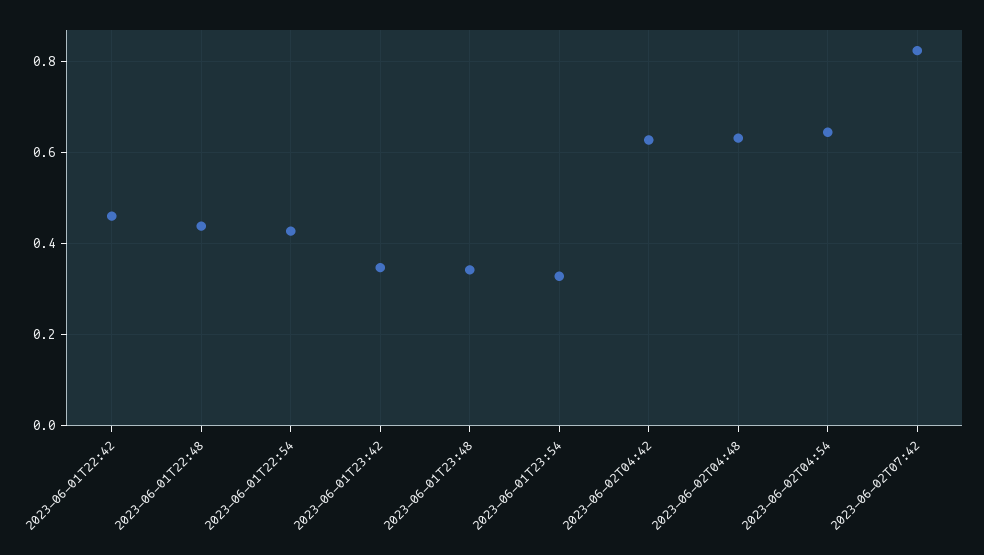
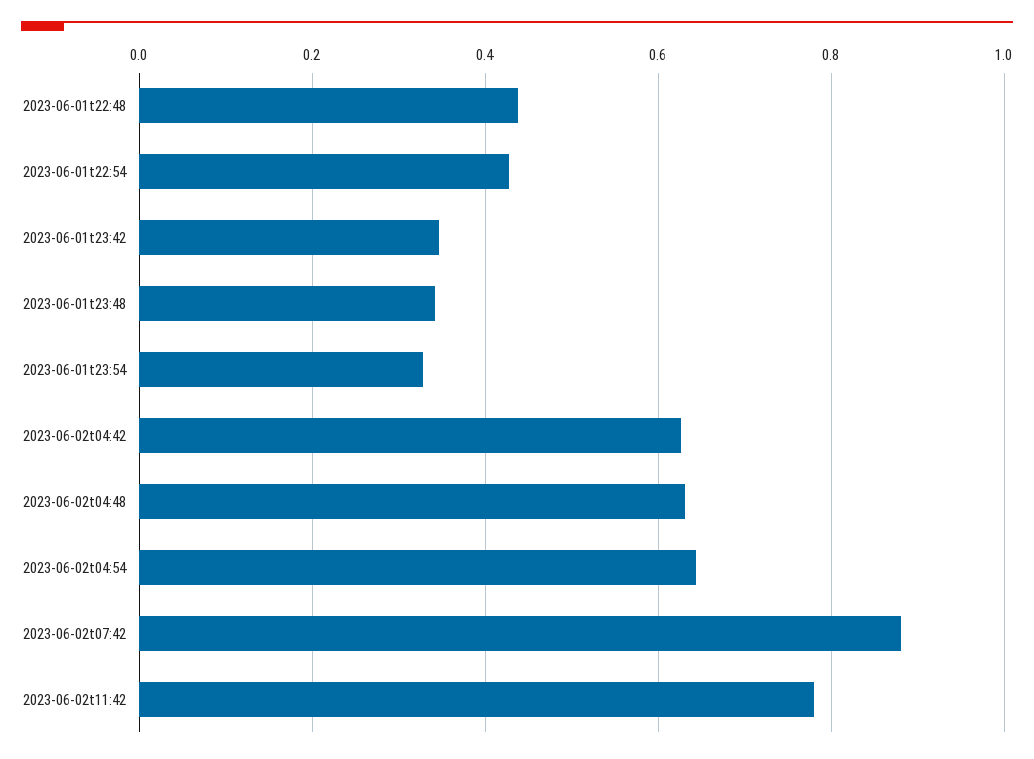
2023-06-01T22:42: 0.46 -> none
2023-06-02T07:42: 0.82 -> 0.88
2023-06-02t11:42: none -> 0.78

